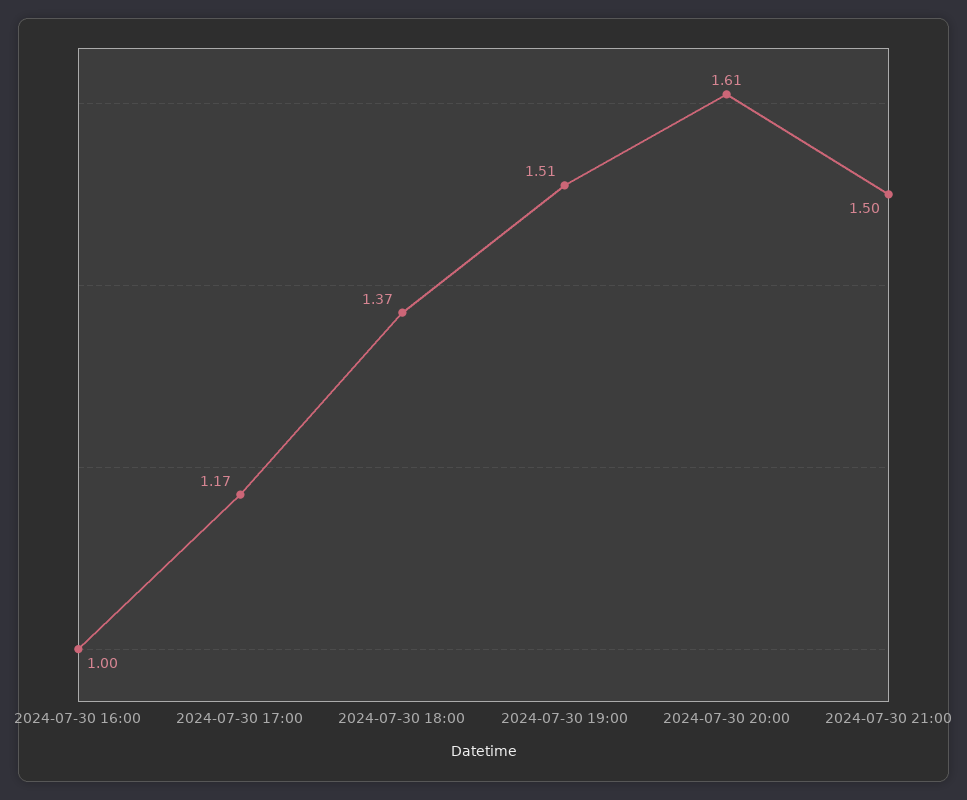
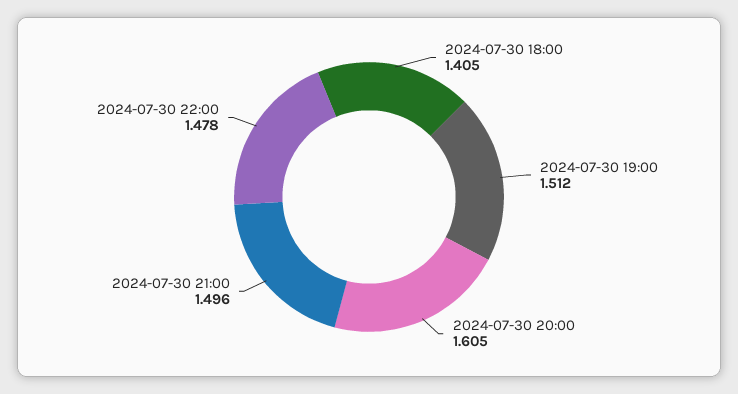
2024-07-30 16:00: 1 -> none
2024-07-30 17:00: 1.17 -> none
2024-07-30 18:00: 1.37 -> 1.405
2024-07-30 22:00: none -> 1.478

